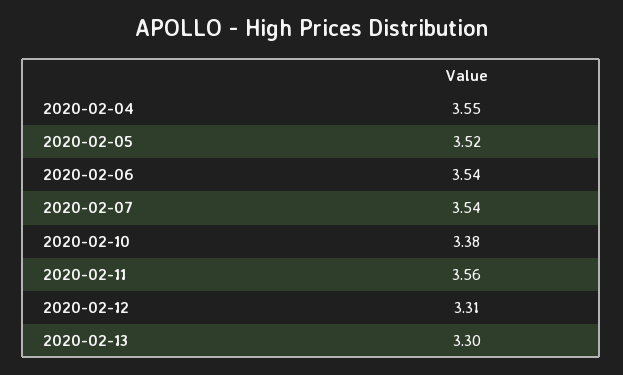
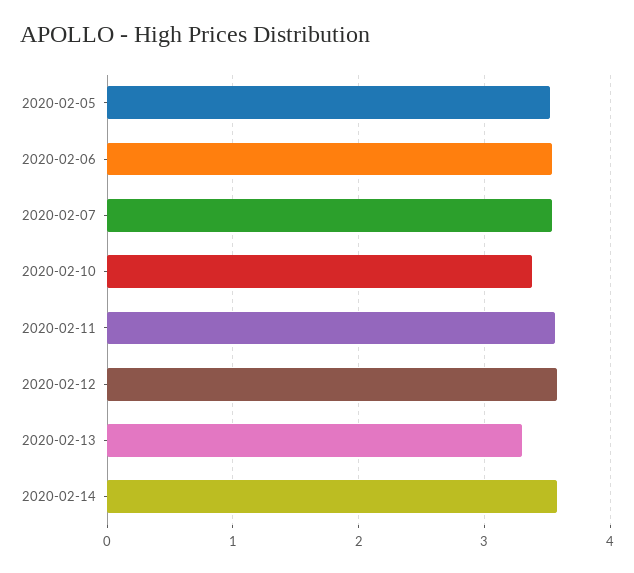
2020-02-04: 3.55 -> none
2020-02-12: 3.31 -> 3.6
2020-02-14: none -> 3.6

